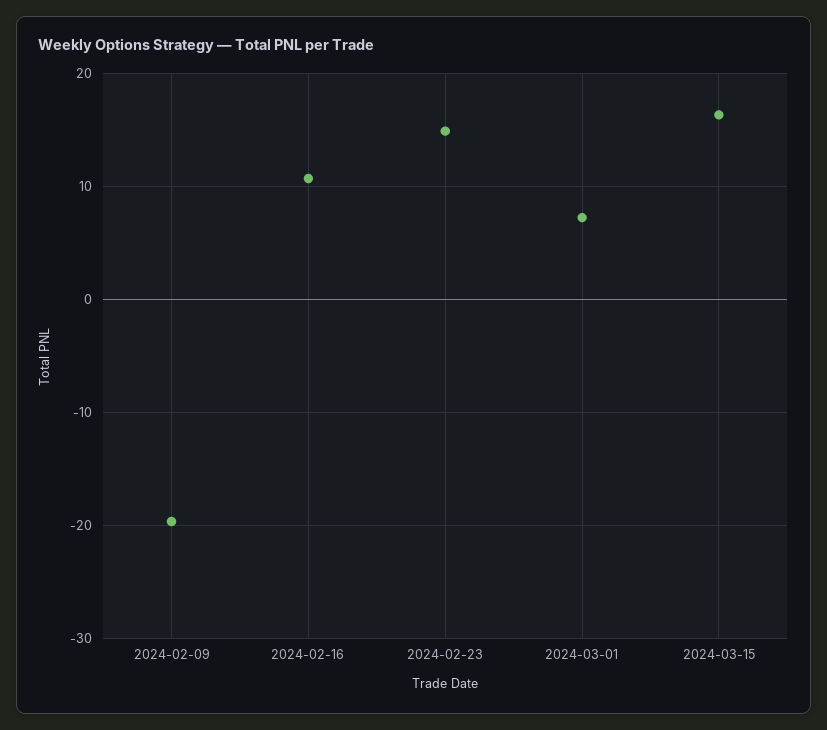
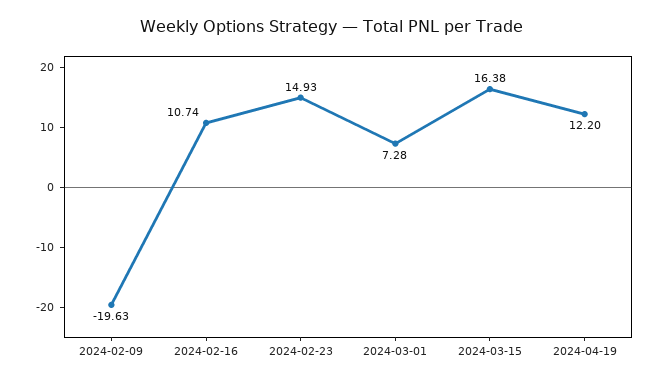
2024-04-19: none -> 12.2

